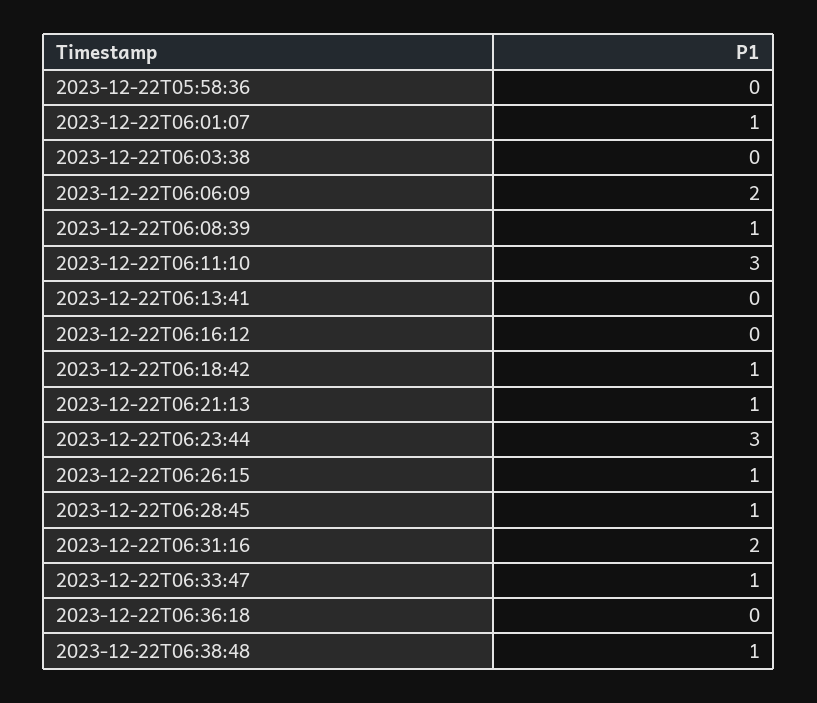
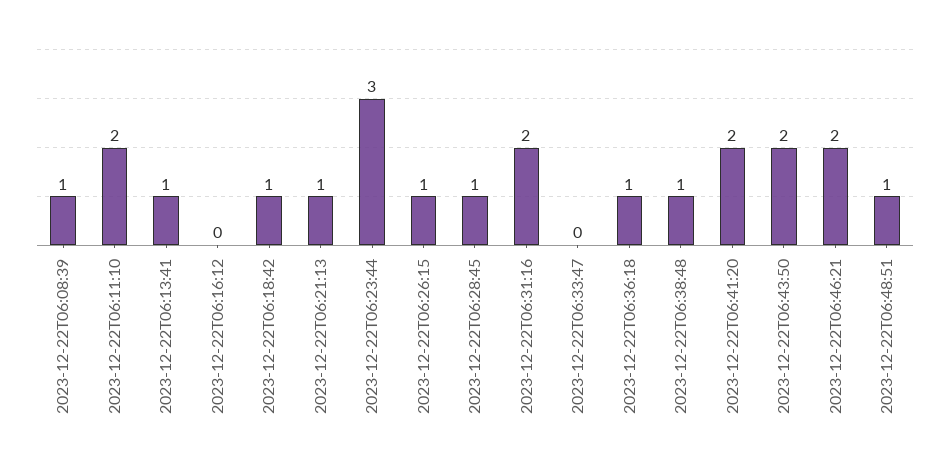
2023-12-22T05:58:36: 0 -> none
2023-12-22T06:01:07: 1 -> none
2023-12-22T06:03:38: 0 -> none
2023-12-22T06:06:09: 2 -> none
2023-12-22T06:11:10: 3 -> 2
2023-12-22T06:13:41: 0 -> 1
2023-12-22T06:33:47: 1 -> 0
2023-12-22T06:36:18: 0 -> 1
2023-12-22T06:41:20: none -> 2
2023-12-22T06:43:50: none -> 2
2023-12-22T06:46:21: none -> 2
2023-12-22T06:48:51: none -> 1

